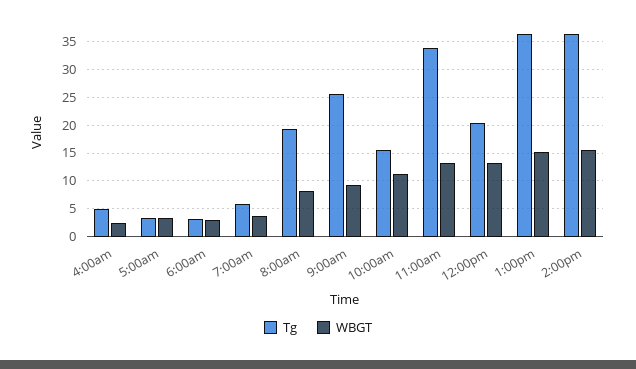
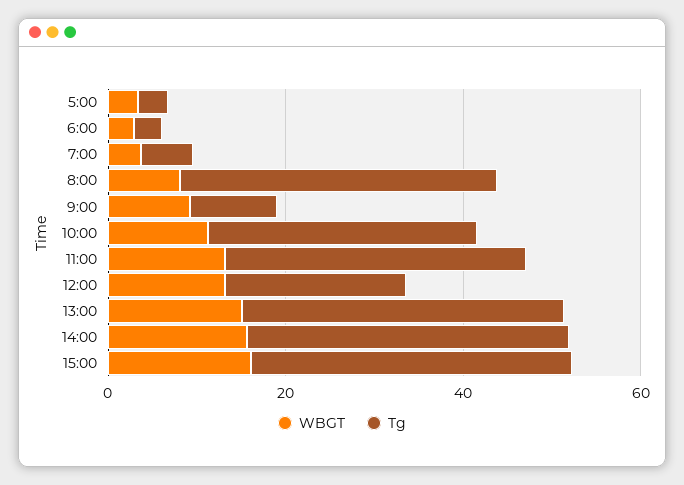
Tg, 4:00am: 5 -> none
WBGT, 4:00am: 2.5 -> none
Tg, 8:00am: 20 -> 35
Tg, 9:00am: 25 -> 10
Tg, 10:00am: 15 -> 30
WBGT, 15:00: none -> 15
Tg, 15:00: none -> 35

